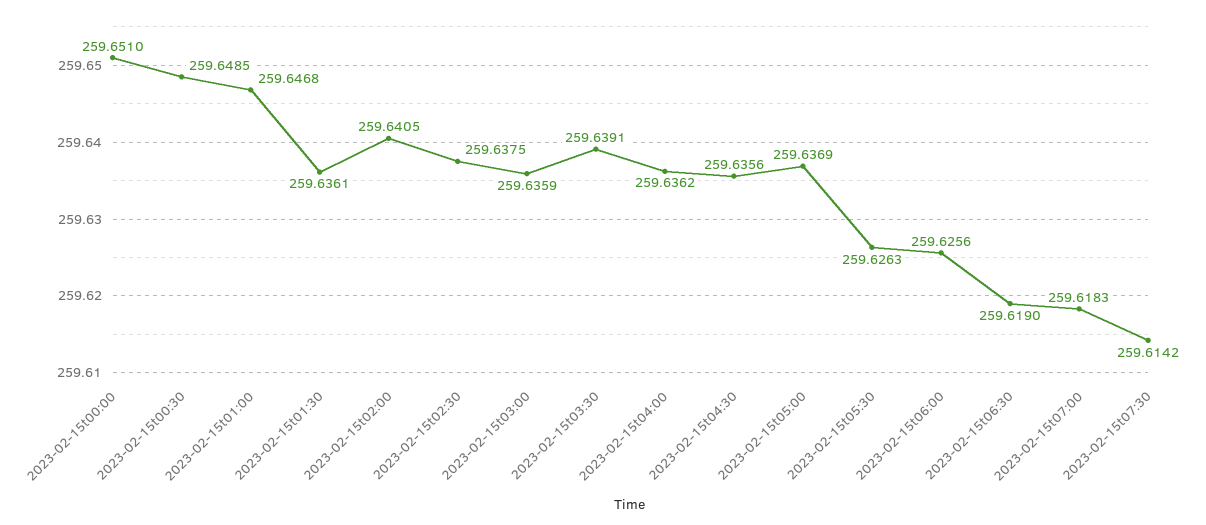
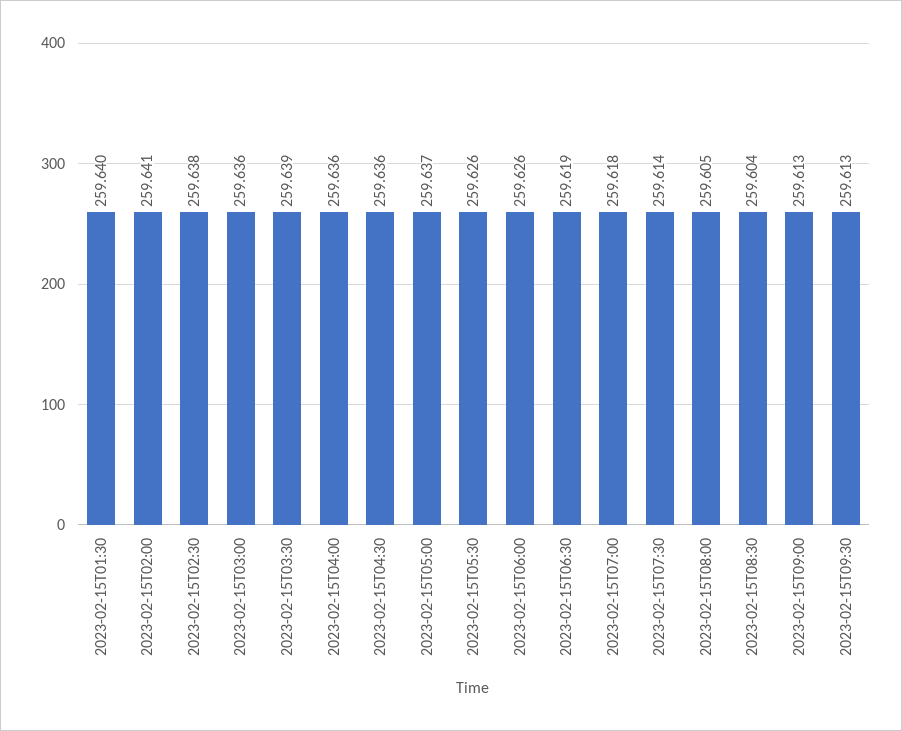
2023-02-15t00:00: 259.651 -> none
2023-02-15t00:30: 259.6485 -> none
2023-02-15t01:00: 259.6468 -> none
2023-02-15t01:30: 259.6361 -> 259.64
2023-02-15T08:00: none -> 259.605
2023-02-15T08:30: none -> 259.604
2023-02-15T09:00: none -> 259.613
2023-02-15T09:30: none -> 259.613

